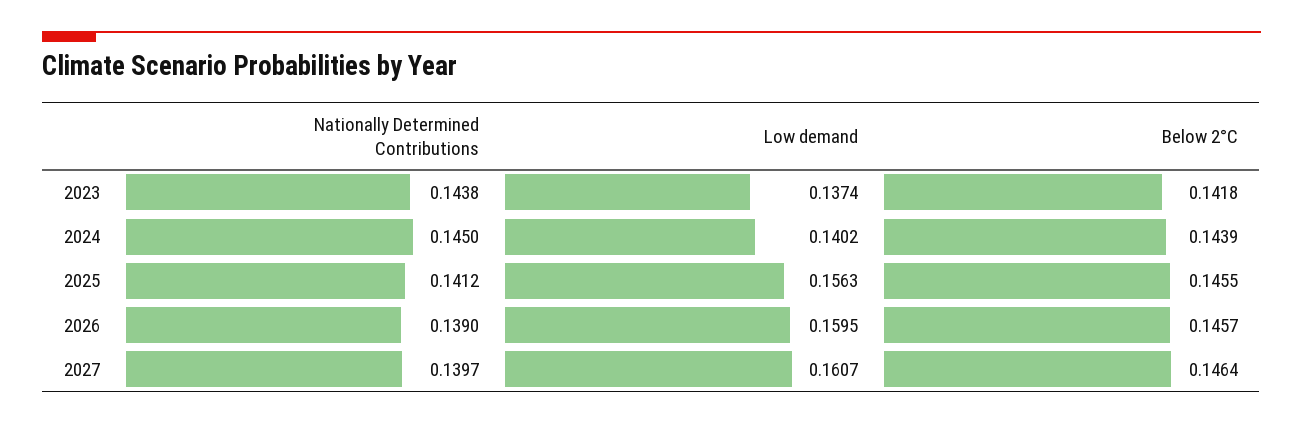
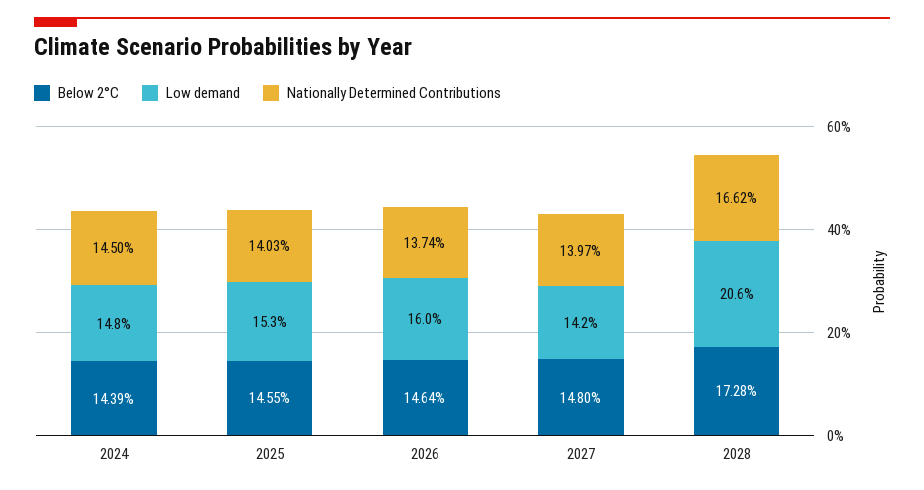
Nationally Determined Contributions, 2023: 0.1438 -> none
Low demand, 2023: 0.1374 -> none
Below 2°C, 2023: 0.1418 -> none
Low demand, 2024: 0.1402 -> 0.148
Nationally Determined Contributions, 2025: 0.1412 -> 0.1403
Low demand, 2025: 0.1563 -> 0.153
Nationally Determined Contributions, 2026: 0.139 -> 0.1374
Below 2°C, 2026: 0.1457 -> 0.1464
Low demand, 2027: 0.1607 -> 0.142
Below 2°C, 2027: 0.1464 -> 0.148
Below 2°C, 2028: none -> 0.1728
Low demand, 2028: none -> 0.206
Nationally Determined Contributions, 2028: none -> 0.1662

